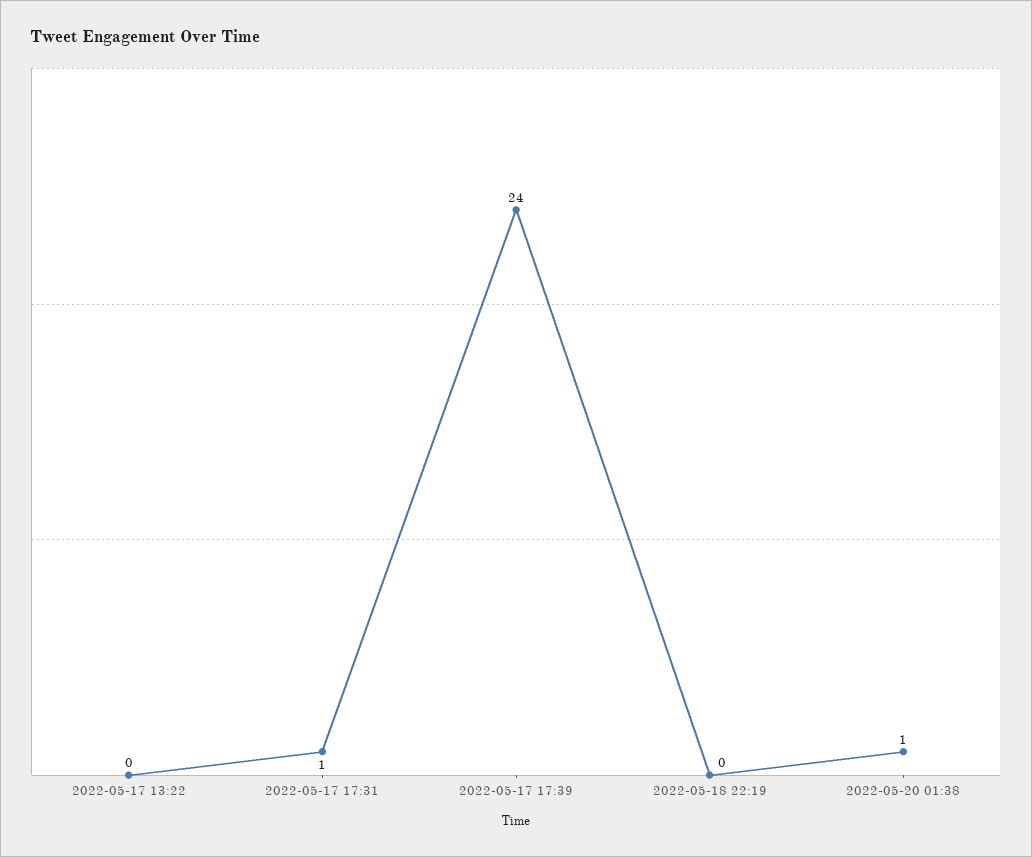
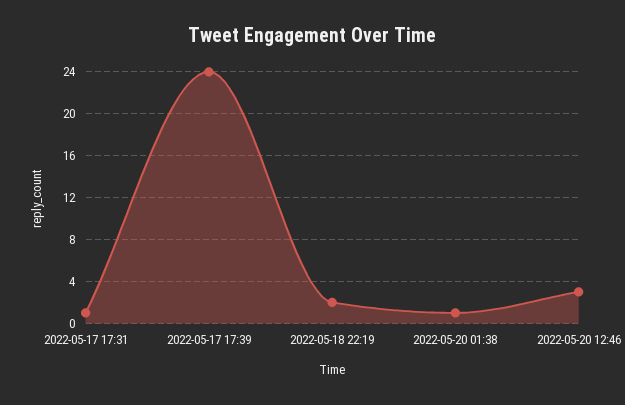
2022-05-17 13:22: 0 -> none
2022-05-18 22:19: 0 -> 2
2022-05-20 12:46: none -> 3

